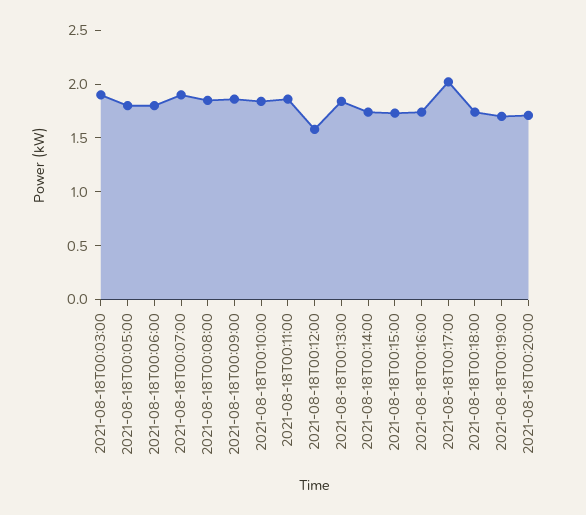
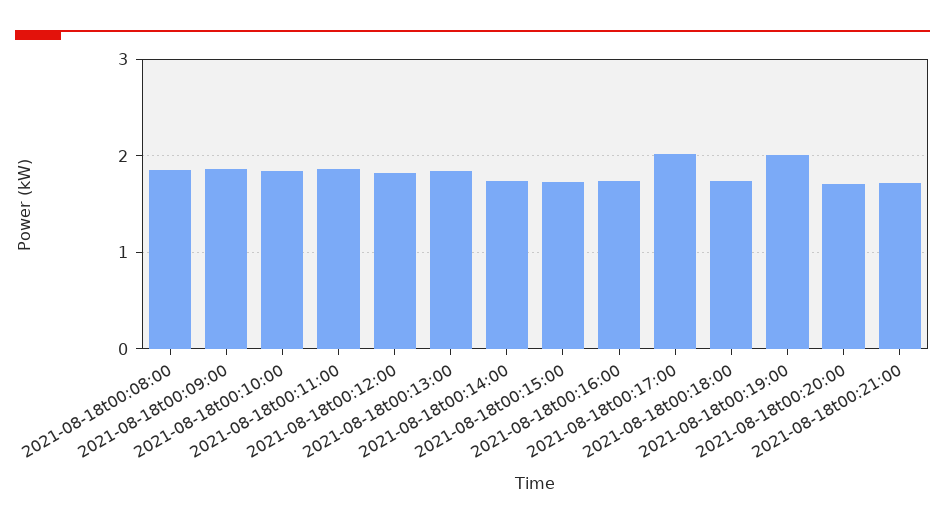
2021-08-18T00:03:00: 1.9 -> none
2021-08-18T00:05:00: 1.8 -> none
2021-08-18T00:06:00: 1.8 -> none
2021-08-18T00:07:00: 1.9 -> none
2021-08-18T00:12:00: 1.6 -> 1.8
2021-08-18T00:19:00: 1.7 -> 2
2021-08-18t00:21:00: none -> 1.7

